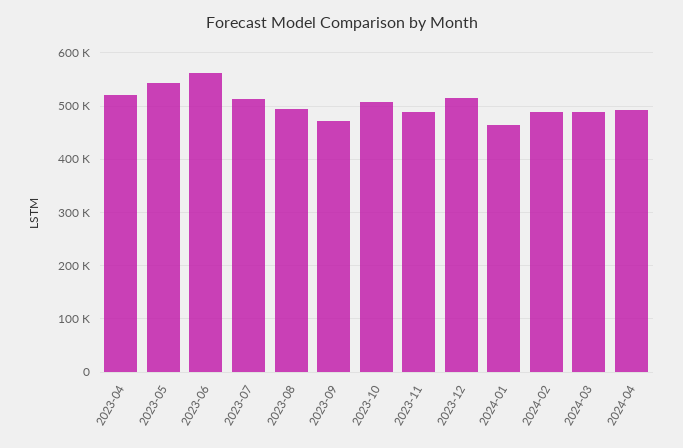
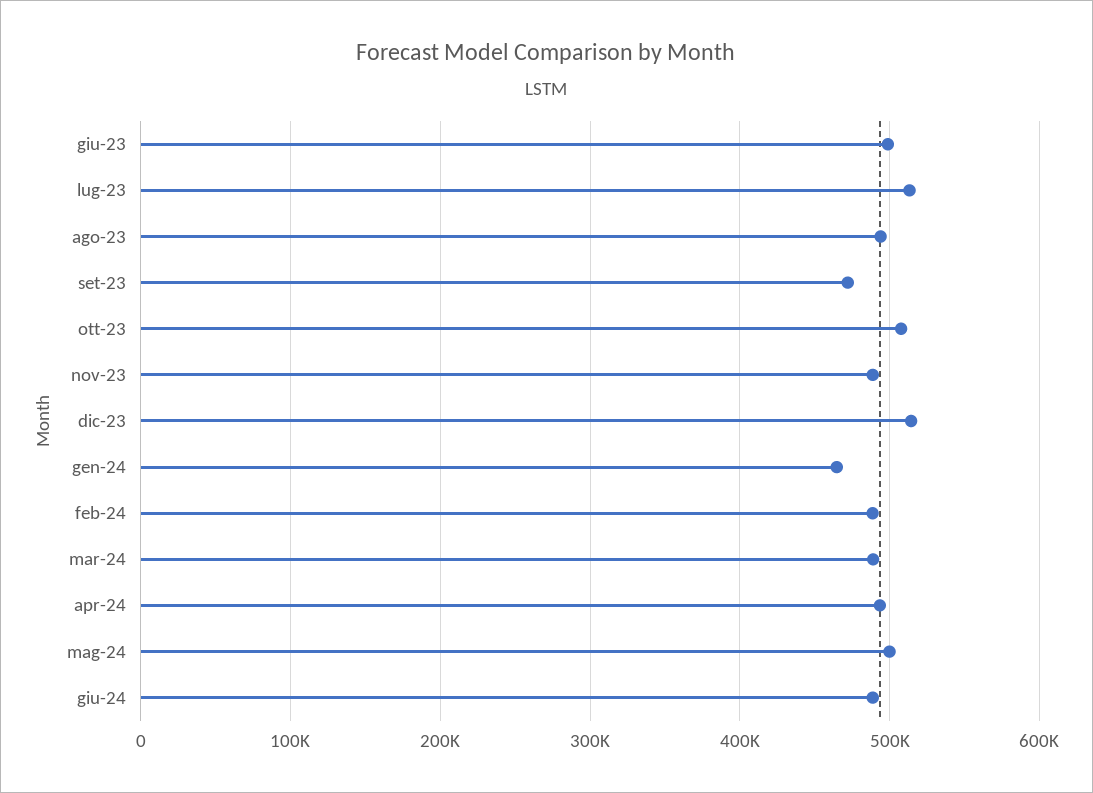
2023-04: 520000 -> none
2023-05: 540000 -> none
2023-06: 560000 -> 500000
mag-24: none -> 500000
giu-24: none -> 490000

